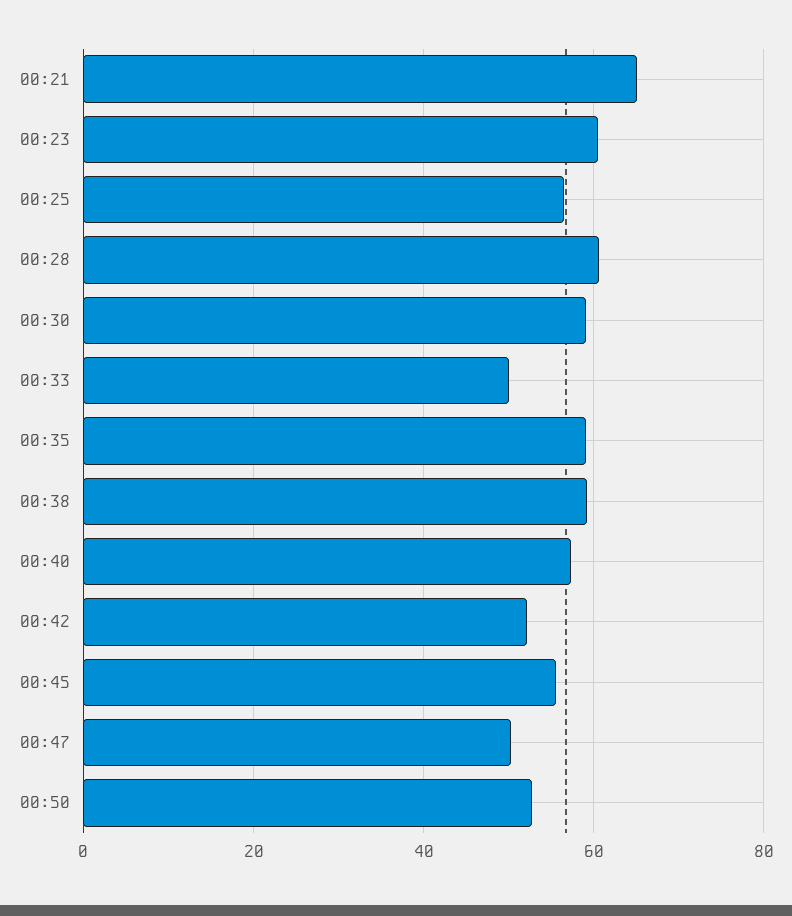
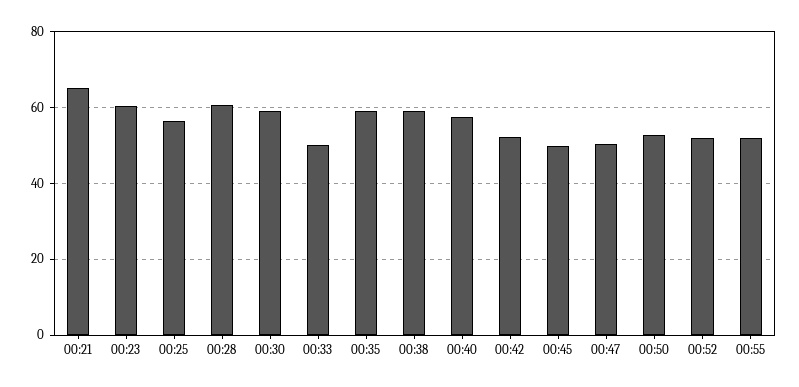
00:45: 56 -> 50
00:52: none -> 52
00:55: none -> 52

